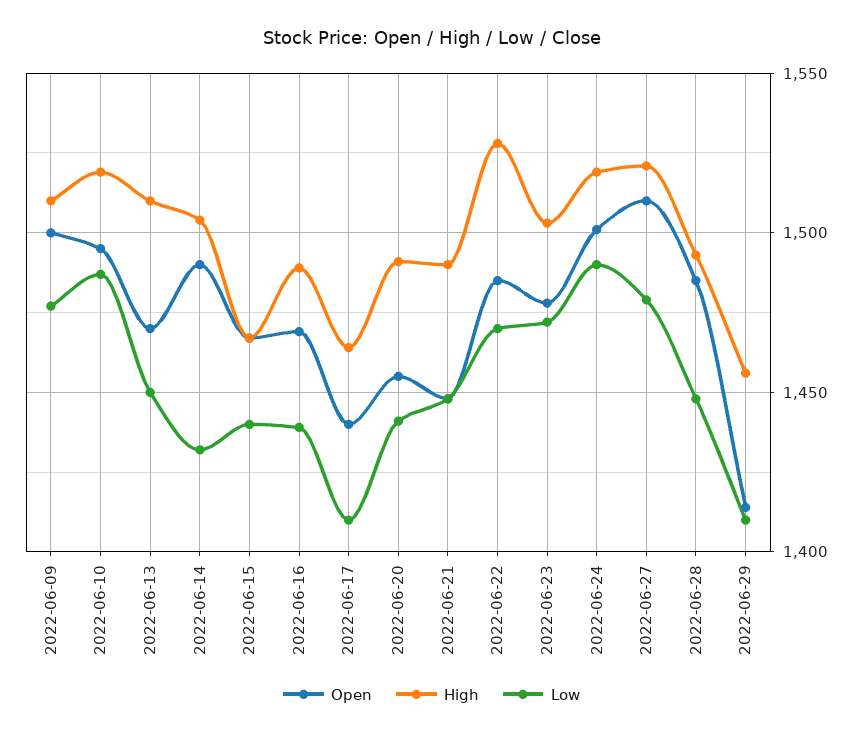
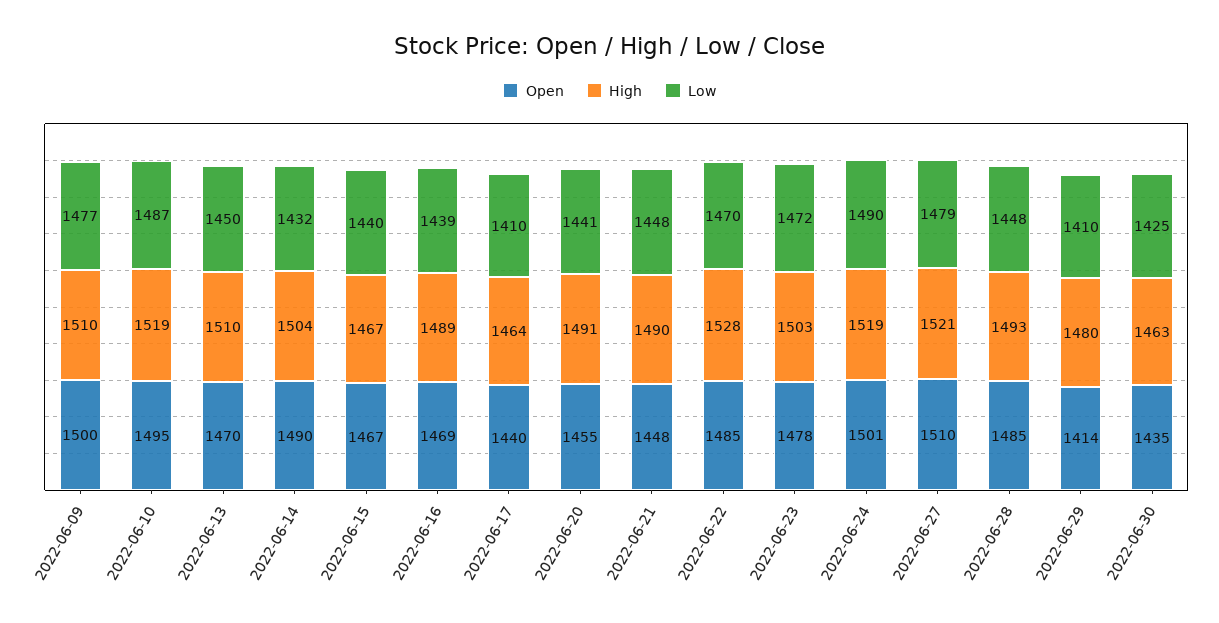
High, 2022-06-29: 1455 -> 1480
Open, 2022-06-30: none -> 1435
High, 2022-06-30: none -> 1463
Low, 2022-06-30: none -> 1425

